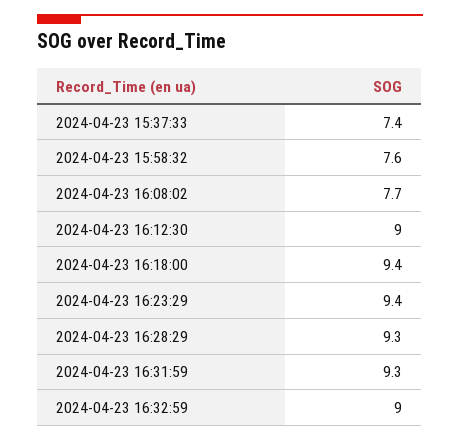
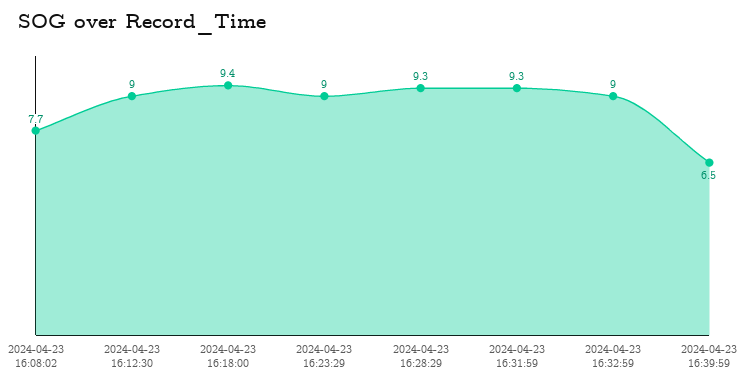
2024-04-23 15:37:33: 7.4 -> none
2024-04-23 15:58:32: 7.6 -> none
2024-04-23 16:23:29: 9.4 -> 9
2024-04-23 16:39:59: none -> 6.5

